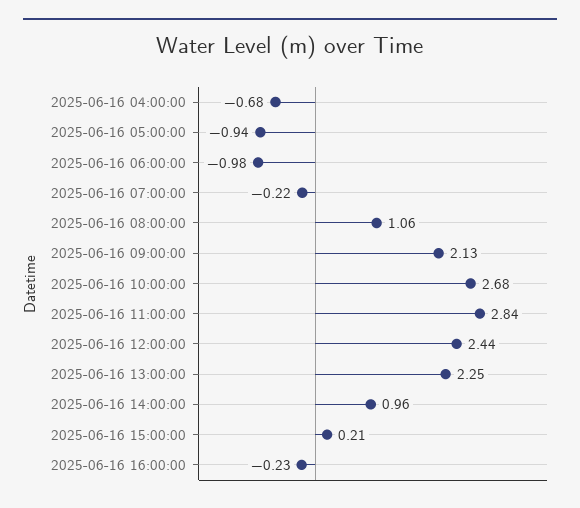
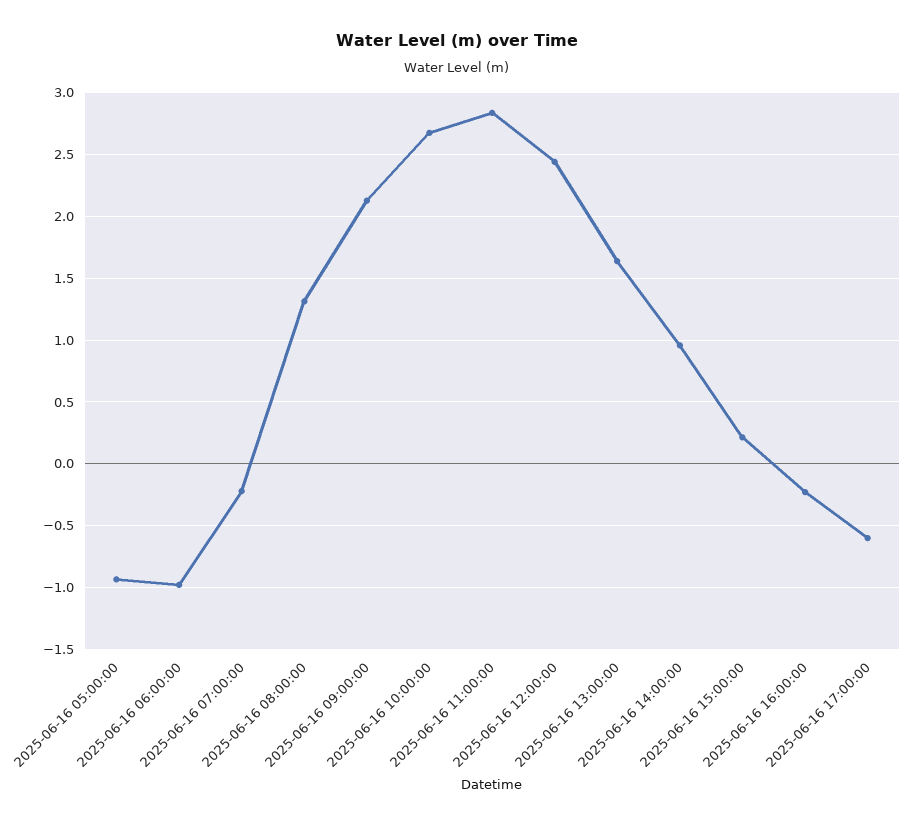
2025-06-16 04:00:00: -0.68 -> none
2025-06-16 08:00:00: 1.06 -> 1.3
2025-06-16 13:00:00: 2.25 -> 1.65
2025-06-16 17:00:00: none -> -0.6

